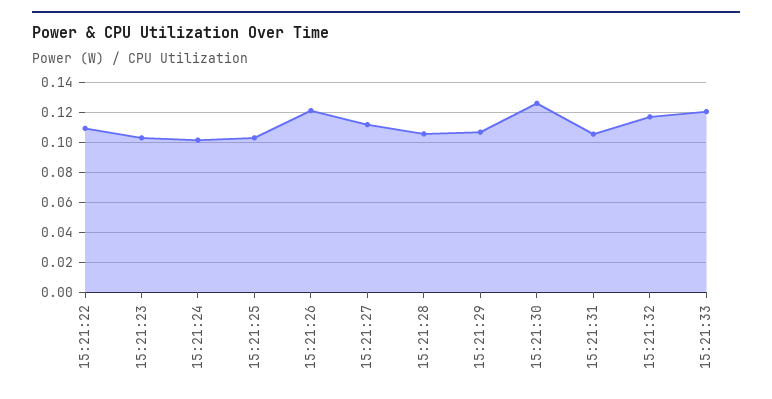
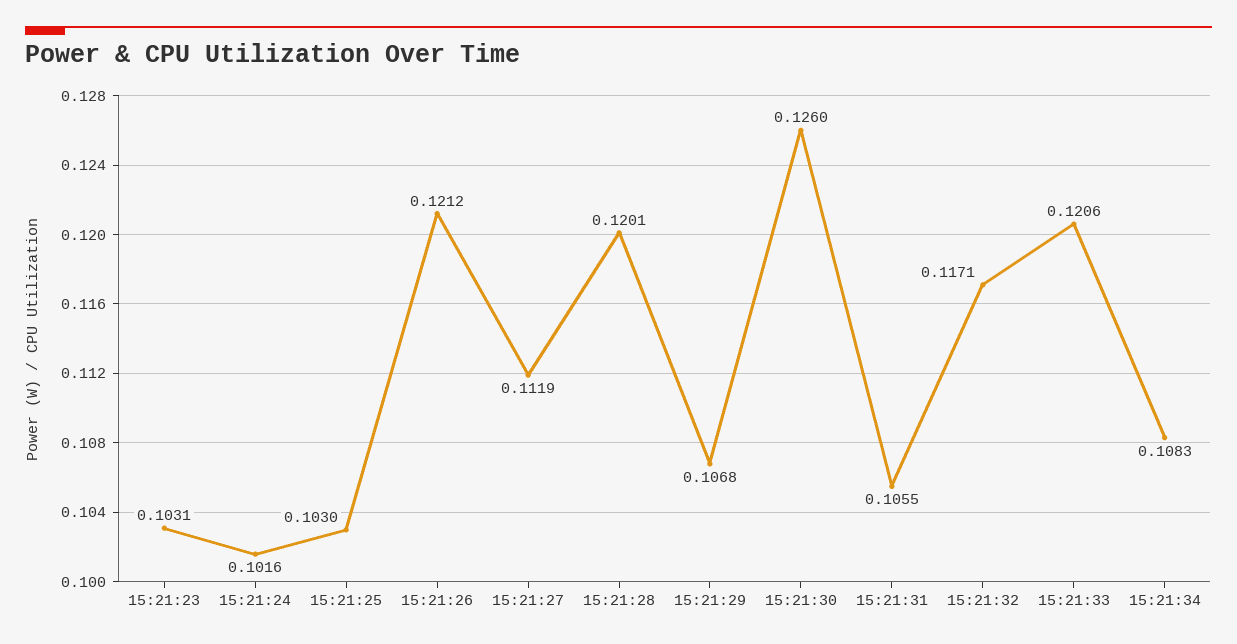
15:21:22: 0.11 -> none
15:21:28: 0.105 -> 0.1201
15:21:34: none -> 0.1083

